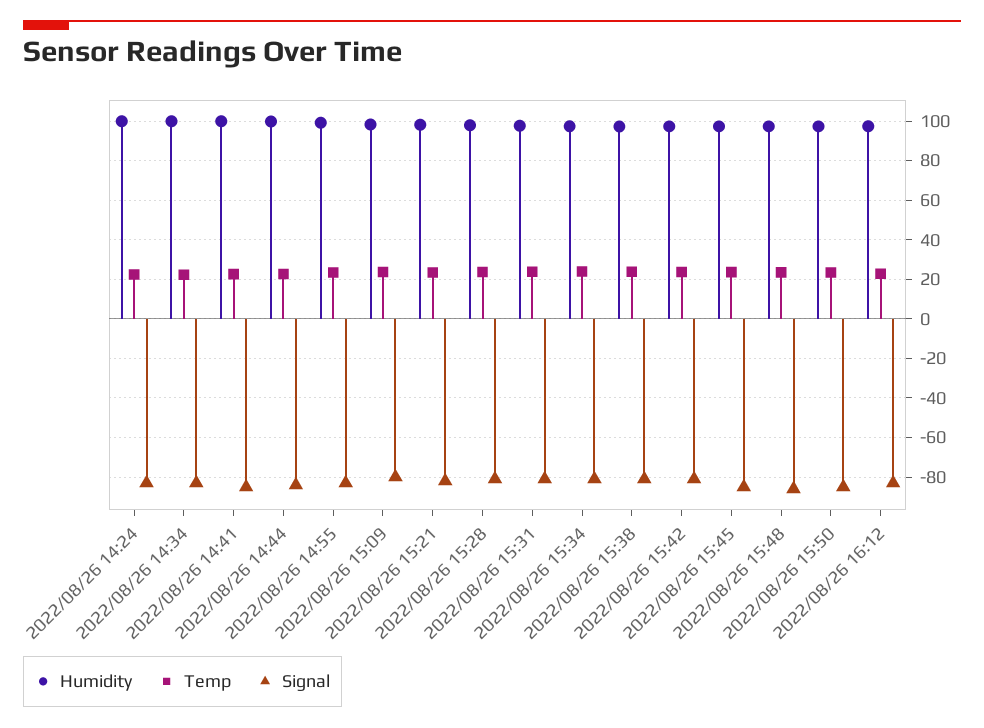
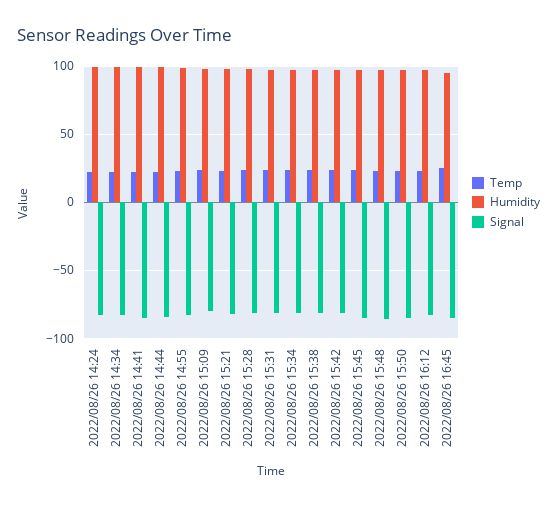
Temp, 2022/08/26 16:45: none -> 25
Humidity, 2022/08/26 16:45: none -> 95
Signal, 2022/08/26 16:45: none -> -85

